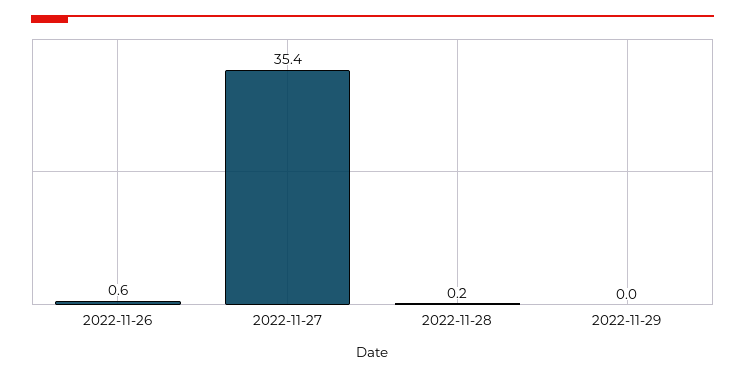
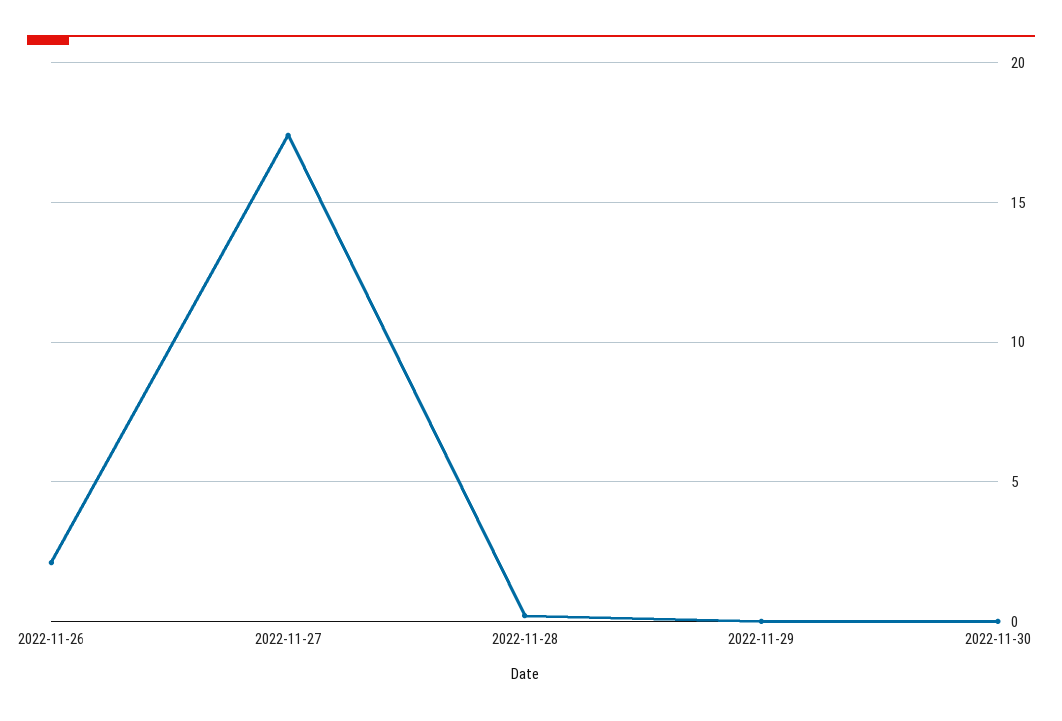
2022-11-26: 0.6 -> 2
2022-11-27: 35.4 -> 17.5
2022-11-30: none -> 0

